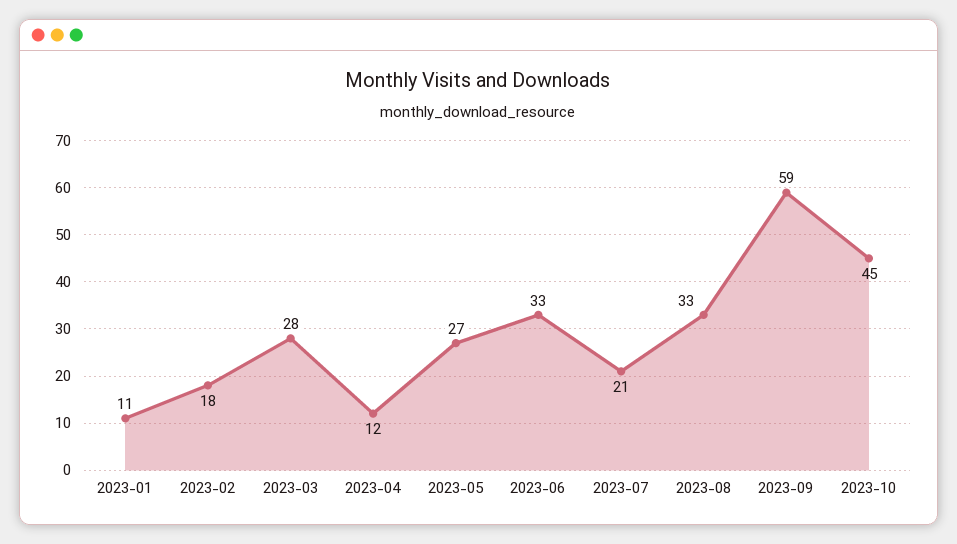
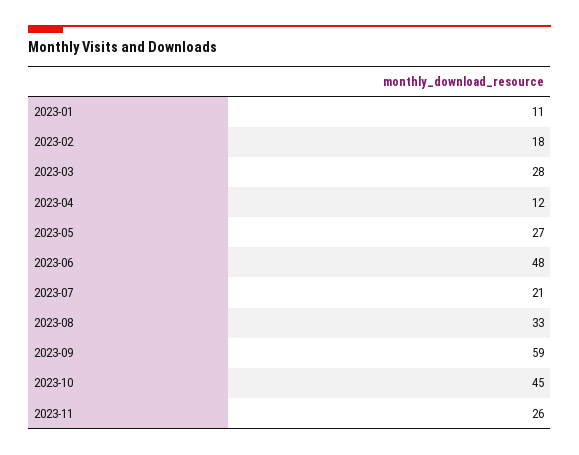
2023-06: 33 -> 48
2023-11: none -> 26

